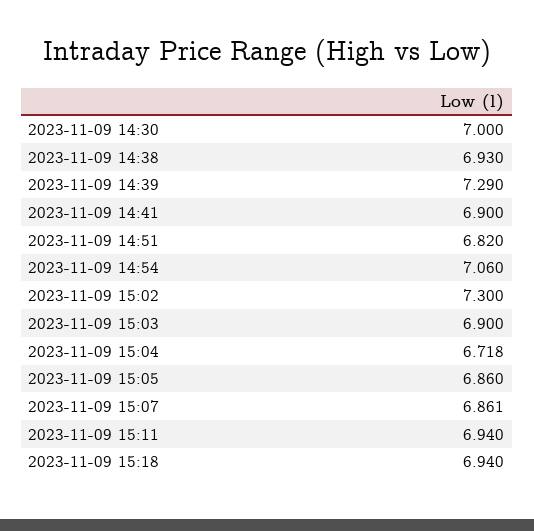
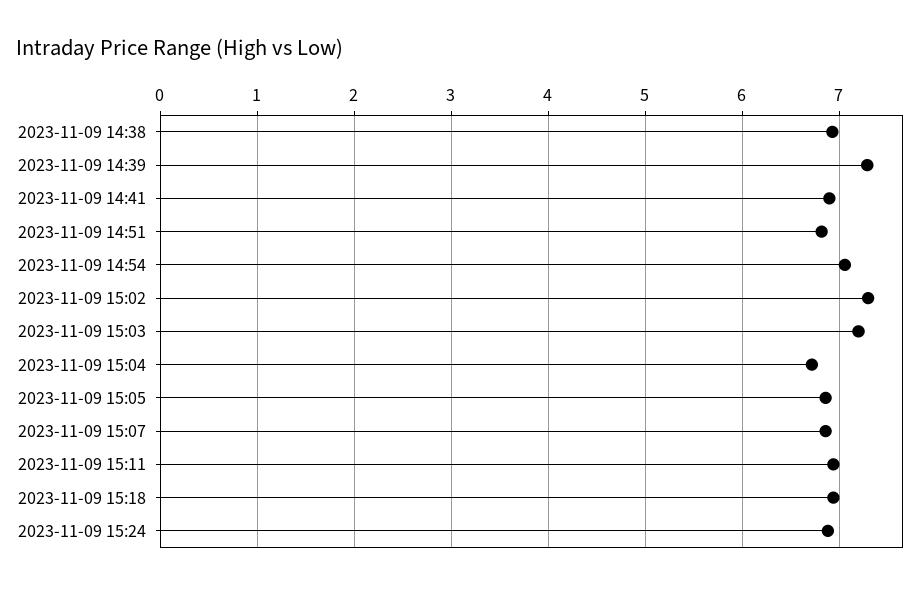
2023-11-09 14:30: 7 -> none
2023-11-09 15:03: 6.9 -> 7.2
2023-11-09 15:24: none -> 6.9

